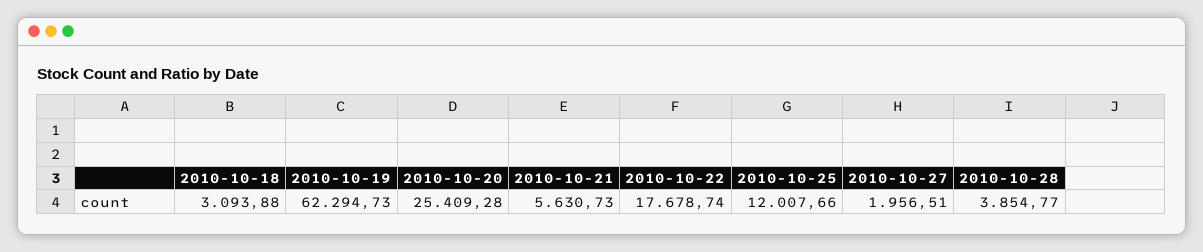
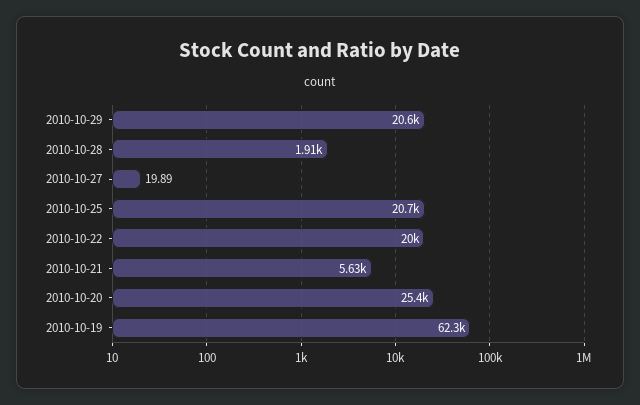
2010-10-18: 3093.88 -> none
2010-10-22: 17678.74 -> 20000
2010-10-25: 12007.66 -> 20700
2010-10-27: 1956.51 -> 19.89
2010-10-28: 3854.77 -> 1910
2010-10-29: none -> 20600

